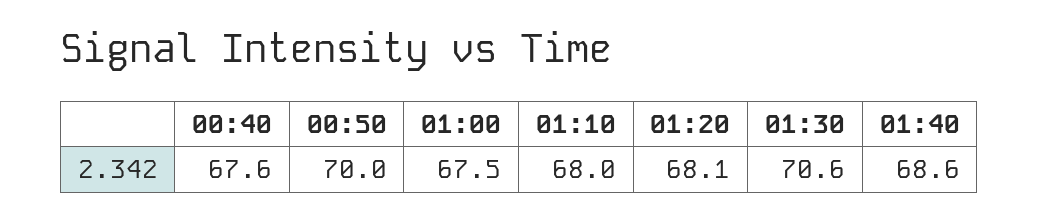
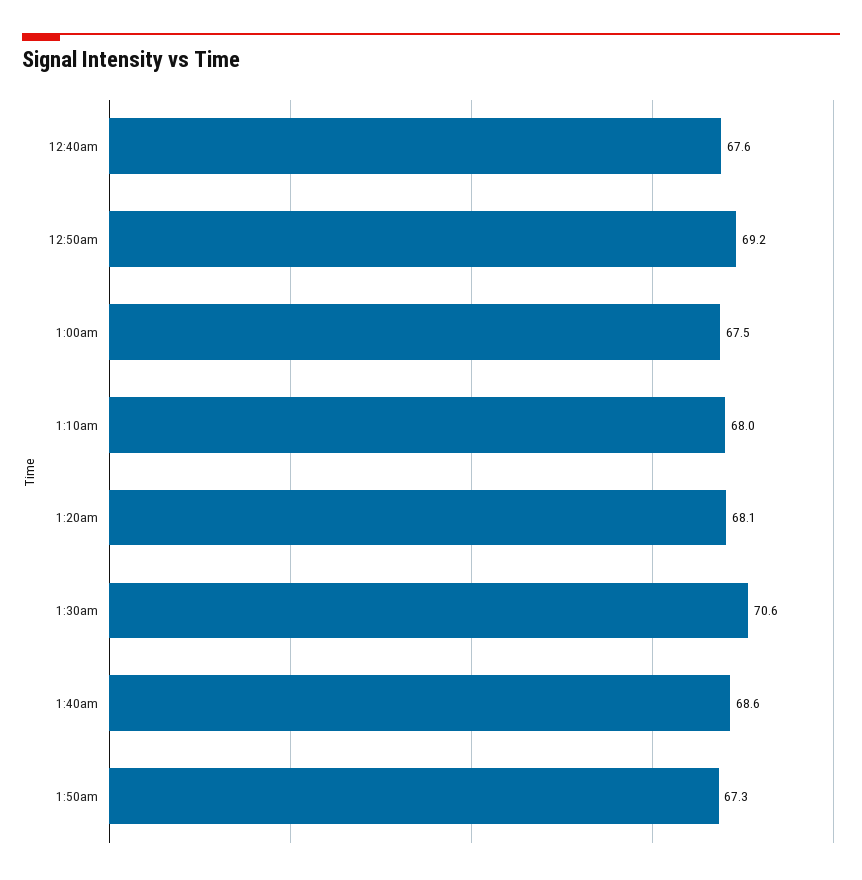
00:50: 70 -> 69.2
1:50am: none -> 67.3

